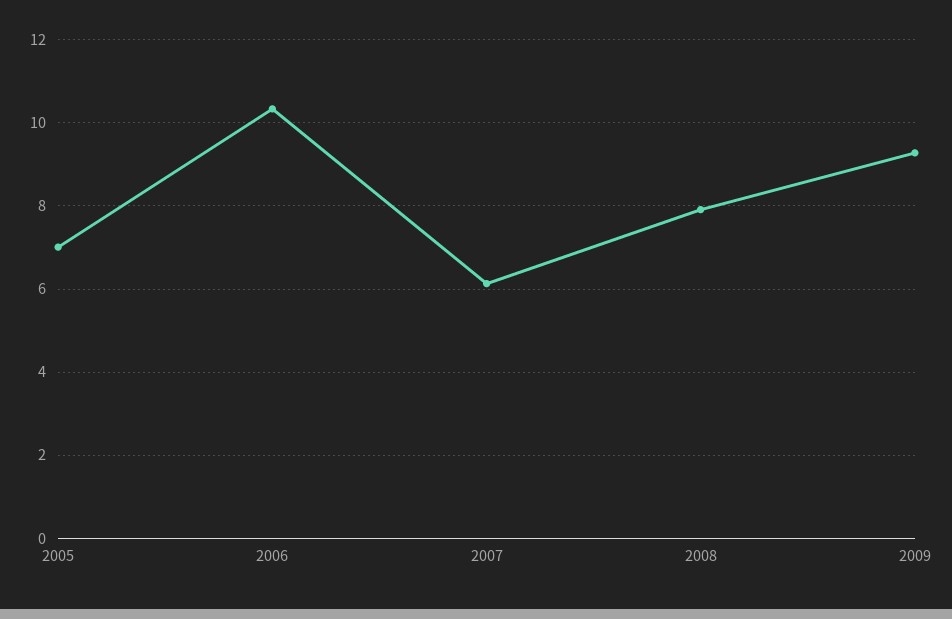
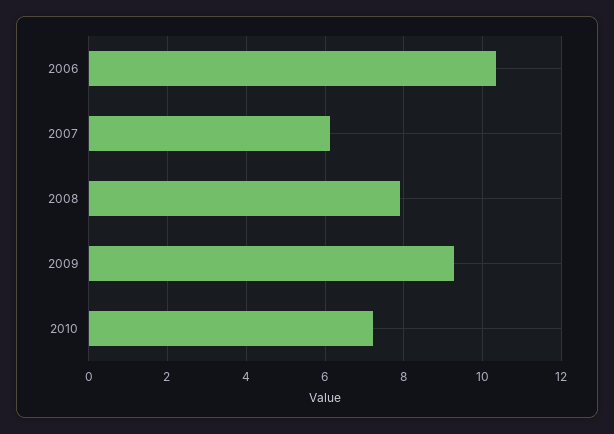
2005: 7 -> none
2010: none -> 7.2

